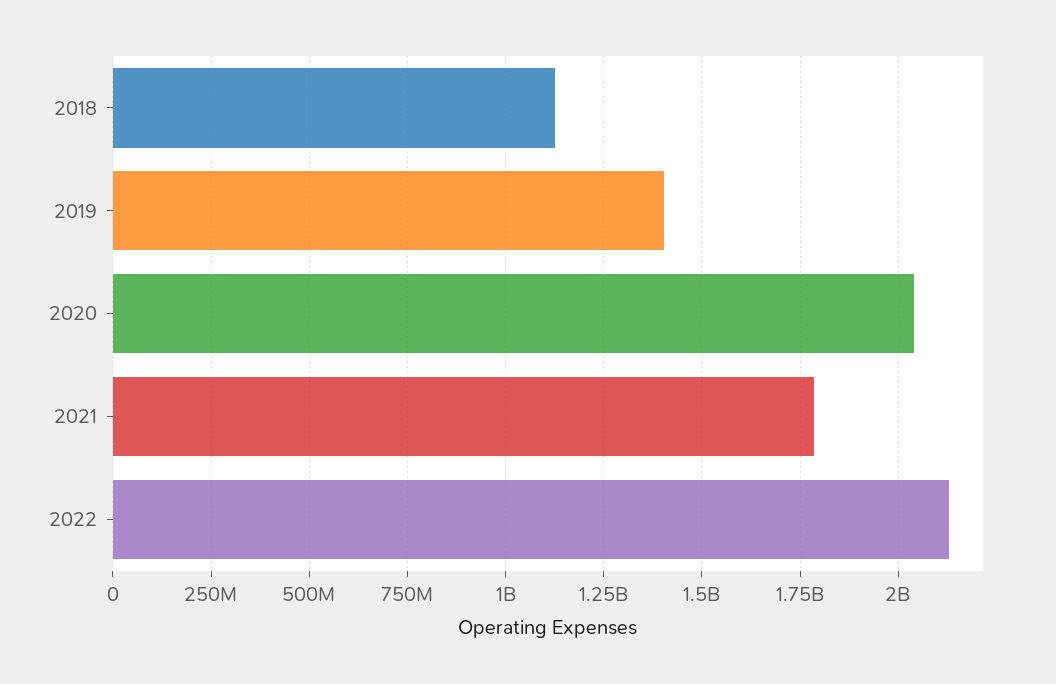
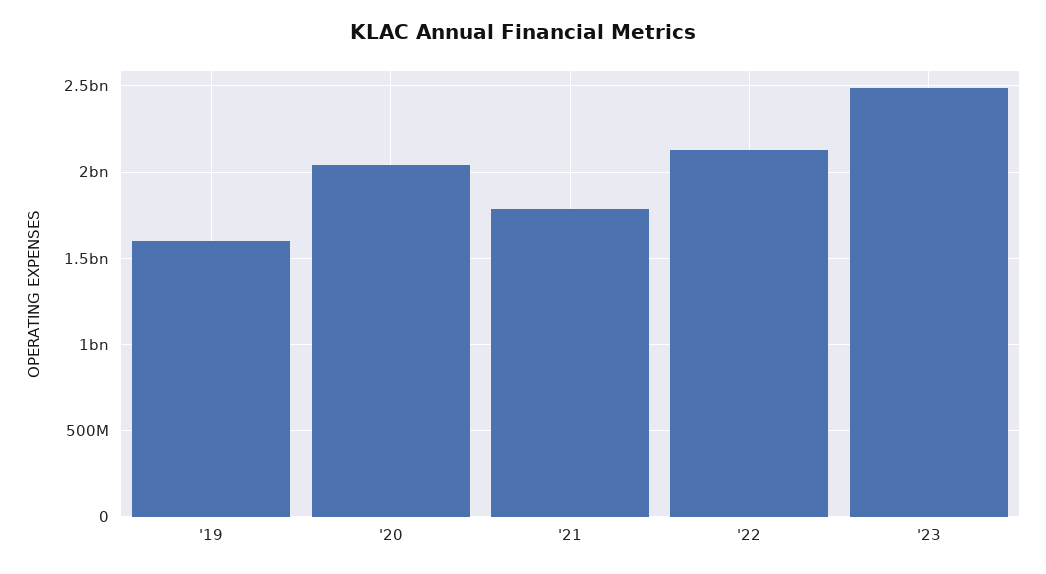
2018: 1125000000 -> none
2019: 1400000000 -> 1600000000
'23: none -> 2500000000

